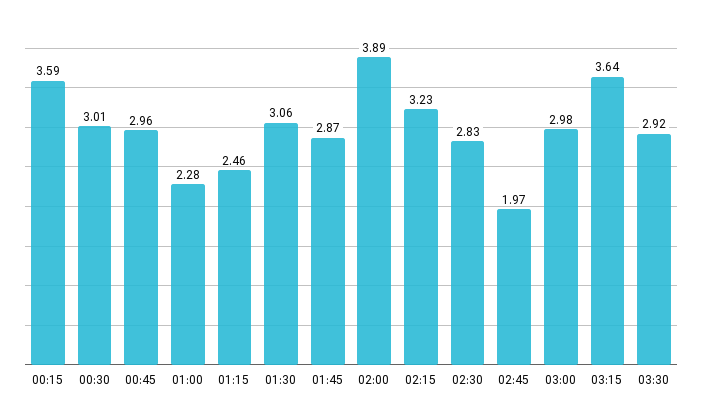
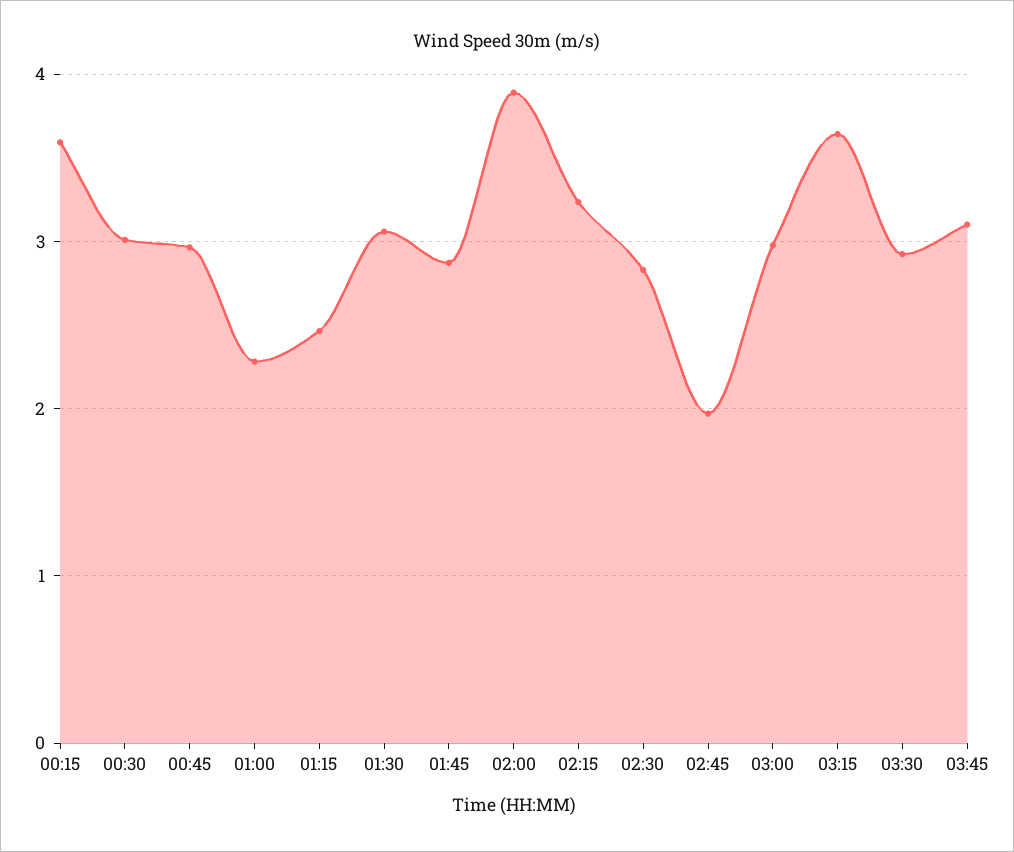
03:45: none -> 3.1

